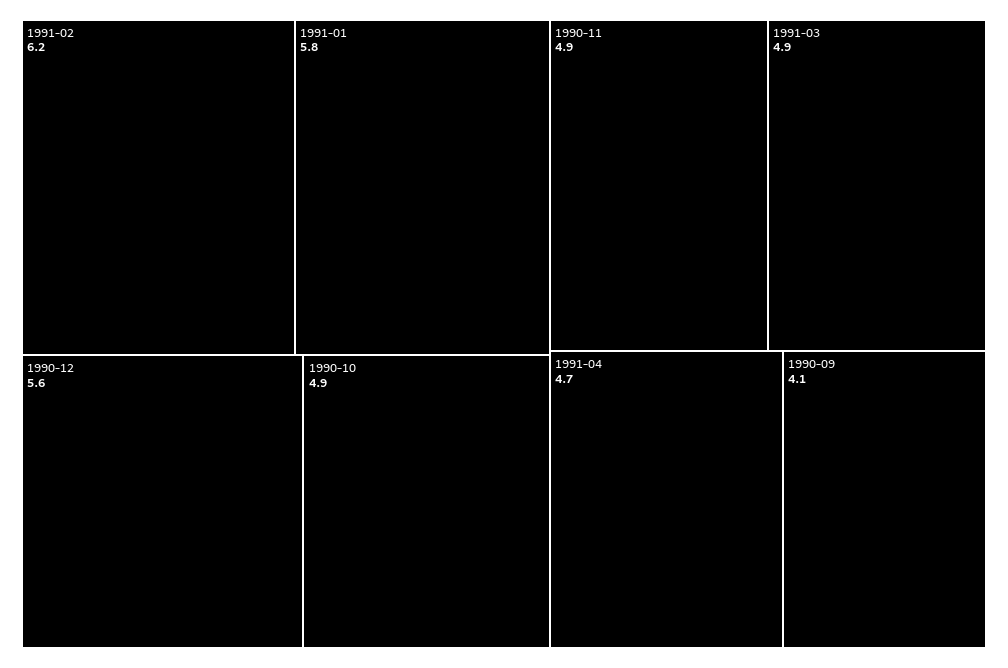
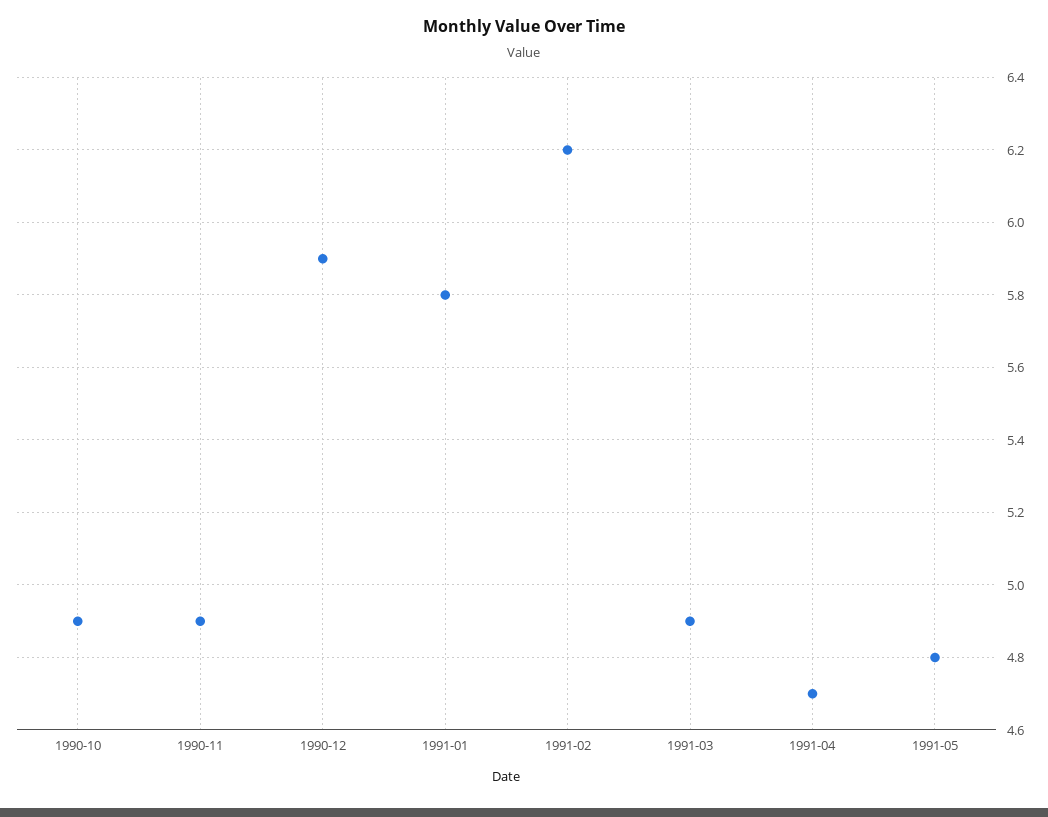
1990-12: 5.6 -> 5.9
1990-09: 4.1 -> none
1991-05: none -> 4.8

